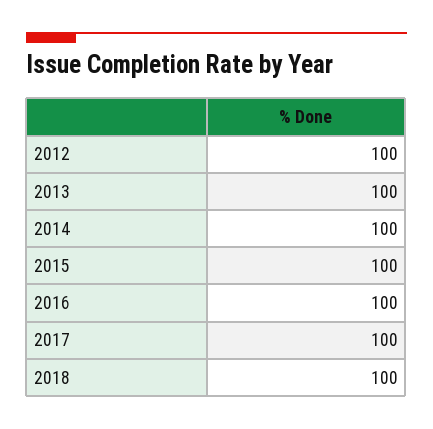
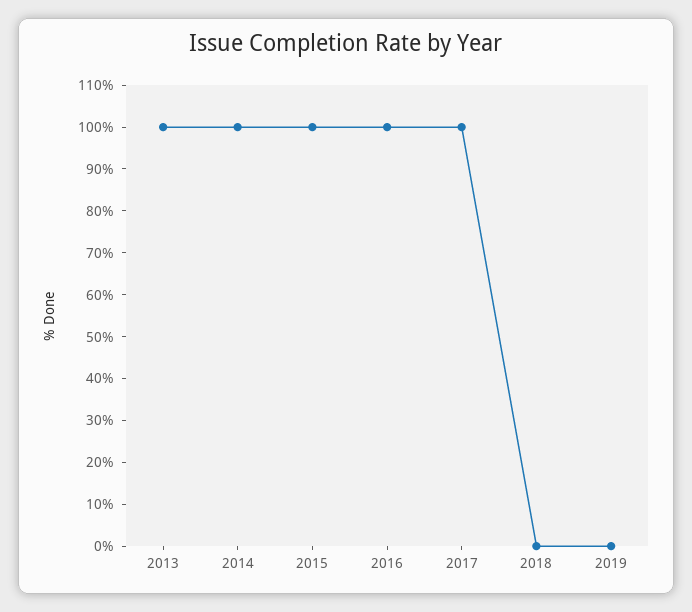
2012: 100 -> none
2018: 100 -> 0
2019: none -> 0

